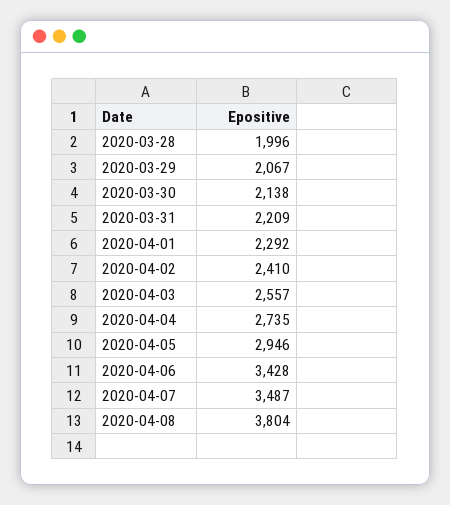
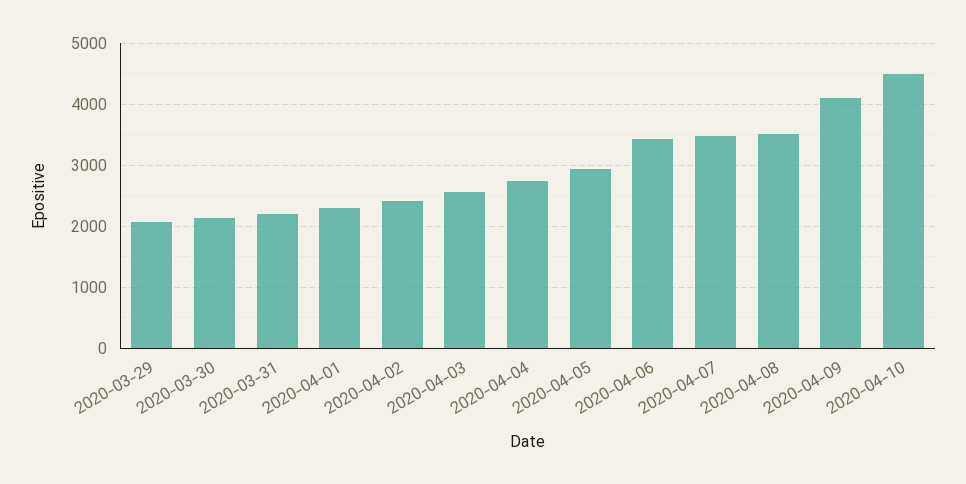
2020-03-28: 1996 -> none
2020-04-08: 3804 -> 3500
2020-04-09: none -> 4100
2020-04-10: none -> 4500

